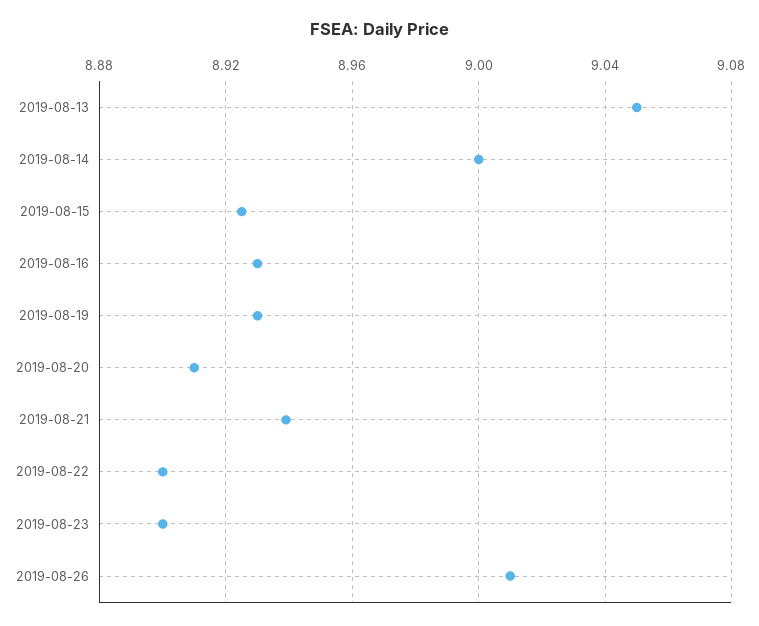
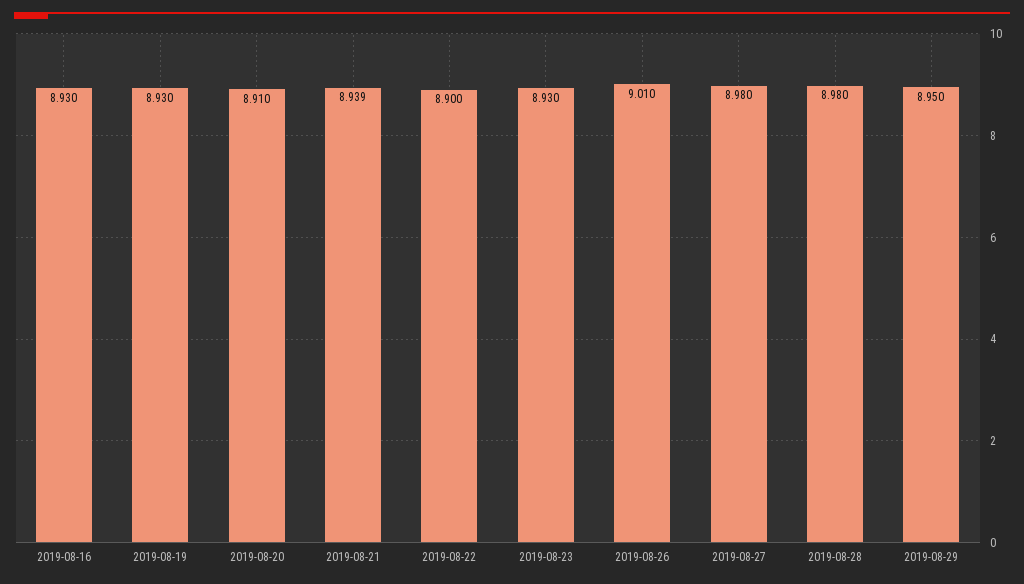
2019-08-13: 9.05 -> none
2019-08-14: 9 -> none
2019-08-15: 8.925 -> none
2019-08-23: 8.9 -> 8.93
2019-08-27: none -> 8.98
2019-08-28: none -> 8.98
2019-08-29: none -> 8.95

